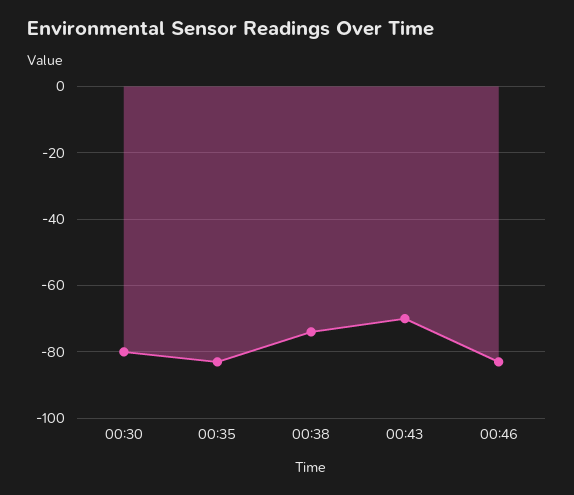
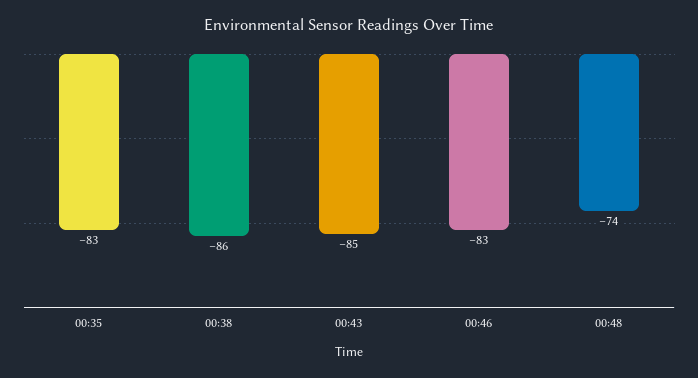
00:30: -80 -> none
00:38: -75 -> -86
00:43: -70 -> -85
00:48: none -> -74

